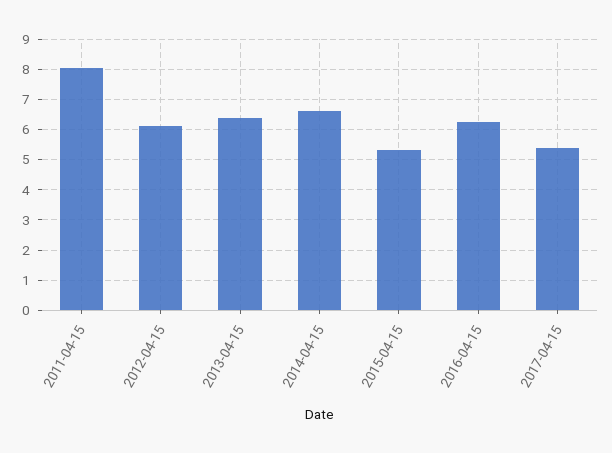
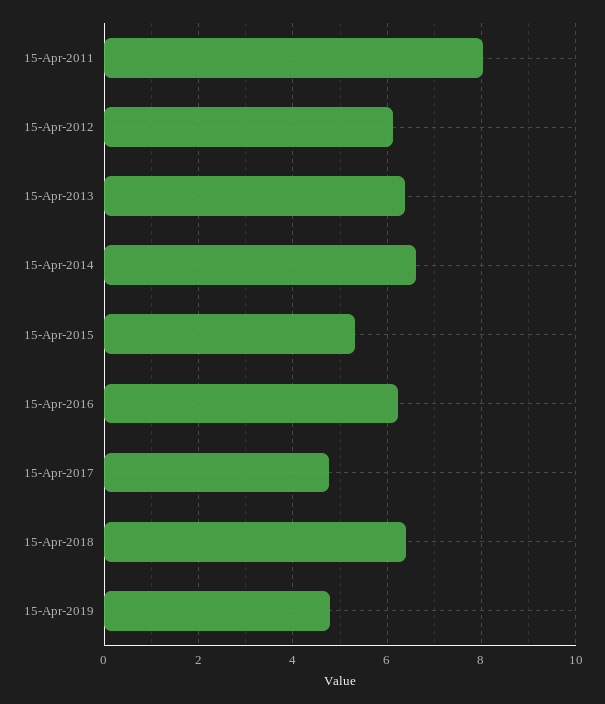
2017-04-15: 5.4 -> 4.8
15-Apr-2018: none -> 6.4
15-Apr-2019: none -> 4.8

